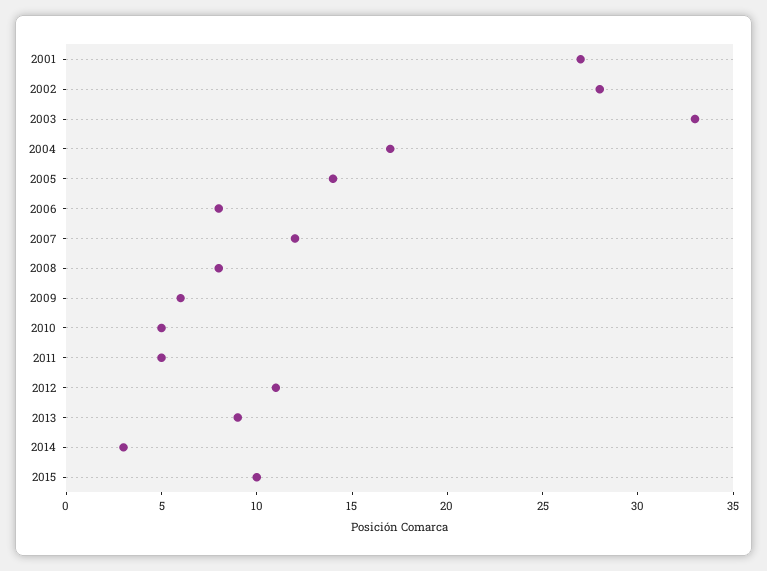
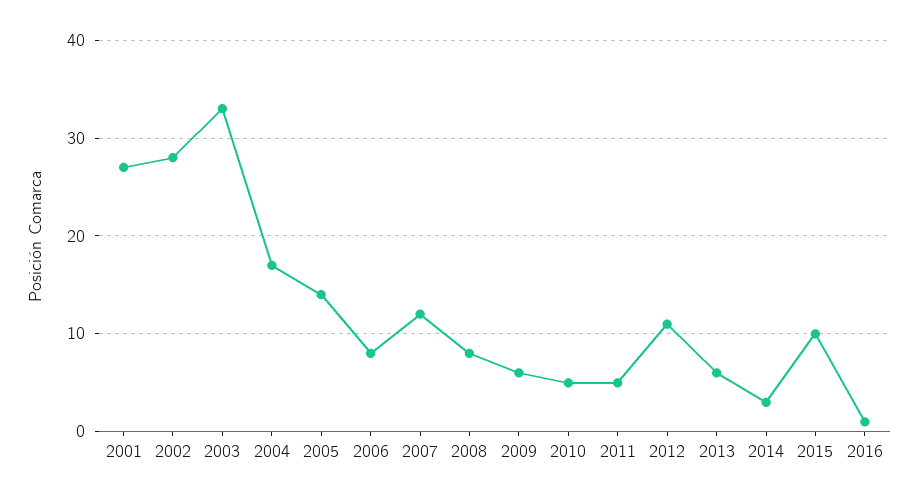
2013: 9 -> 6
2016: none -> 1

